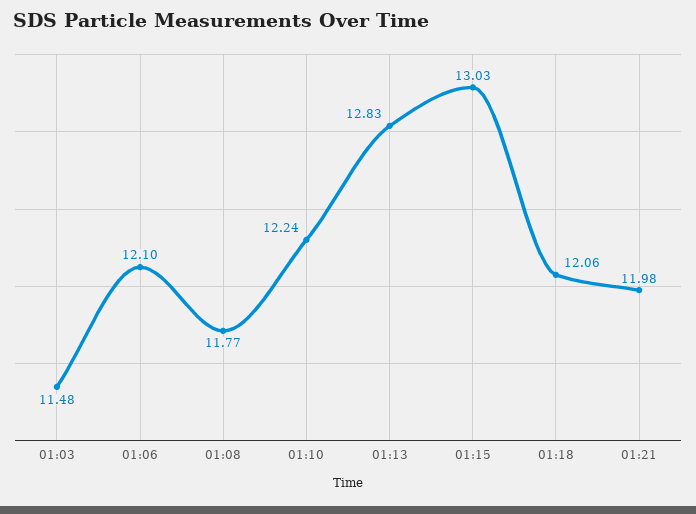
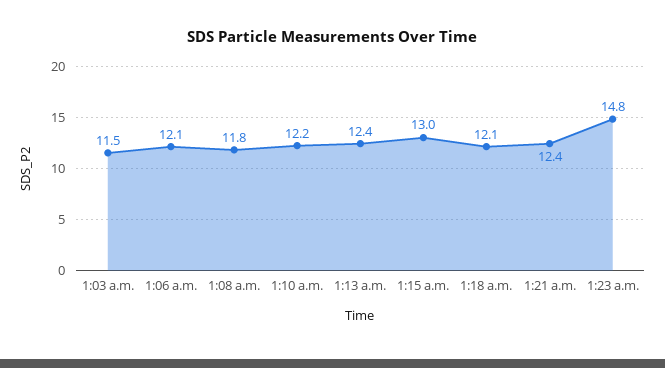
01:13: 12.83 -> 12.4
01:21: 11.98 -> 12.4
1:23 a.m.: none -> 14.8

